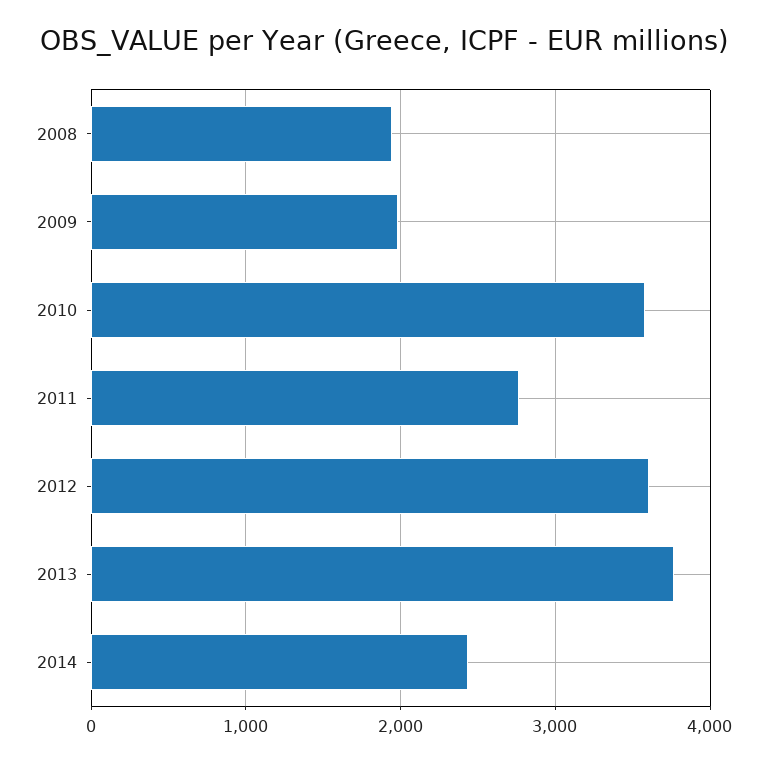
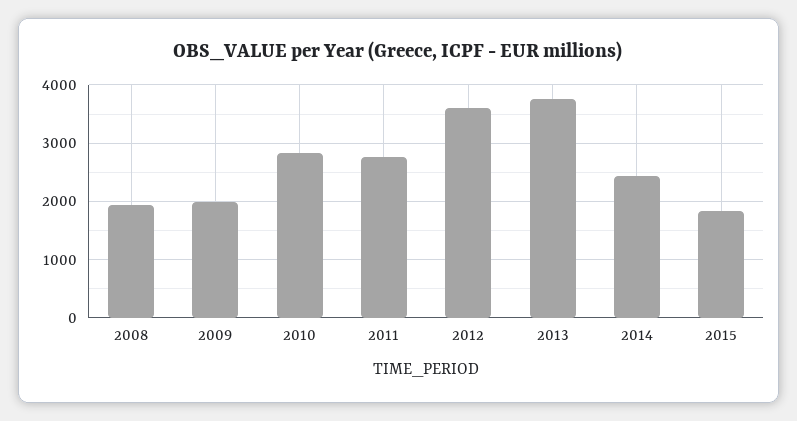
2010: 3600 -> 2800
2015: none -> 1800

